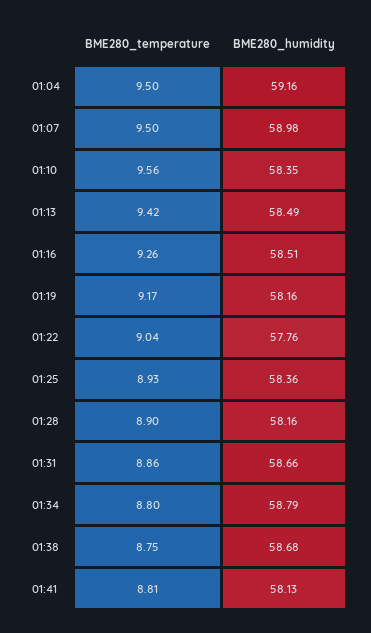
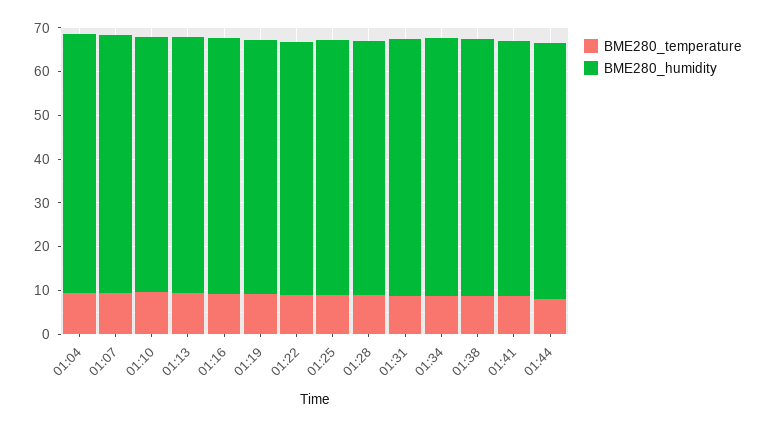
BME280_temperature, 01:44: none -> 8
BME280_humidity, 01:44: none -> 58

